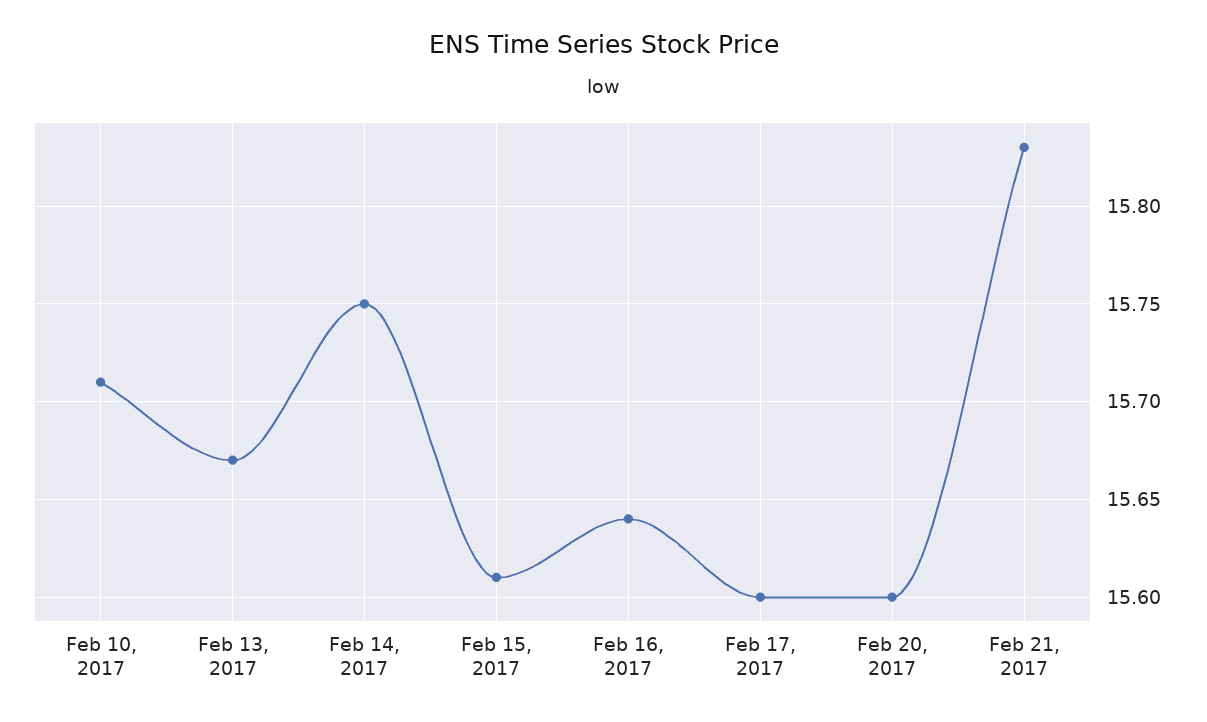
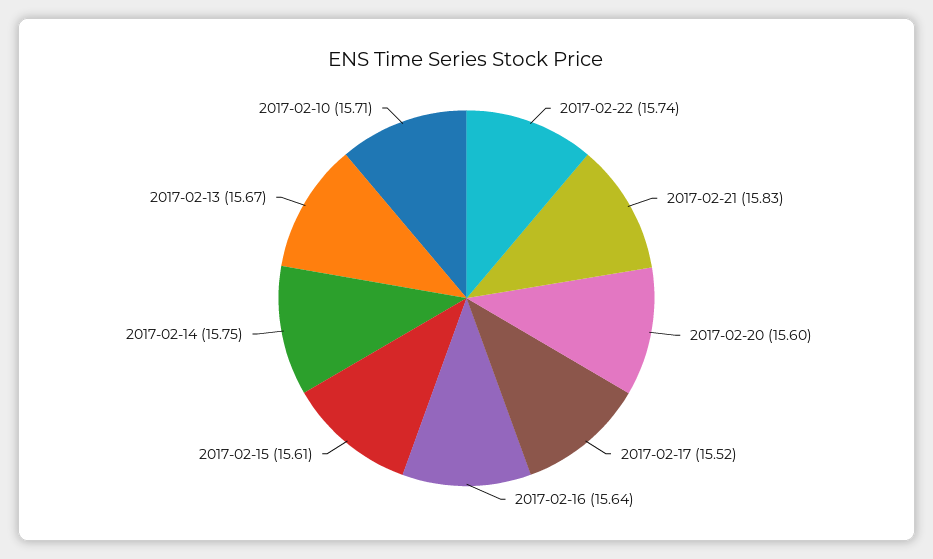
Feb 17, 2017: 15.6 -> 15.52
2017-02-22: none -> 15.74

